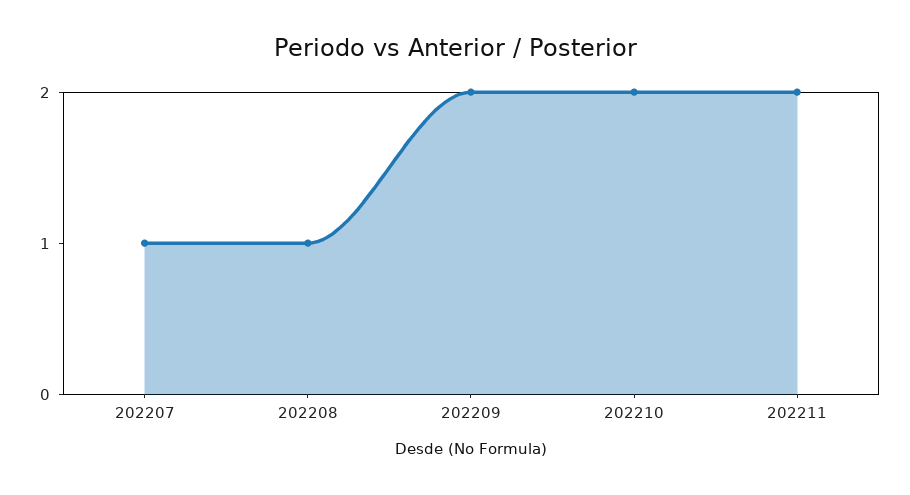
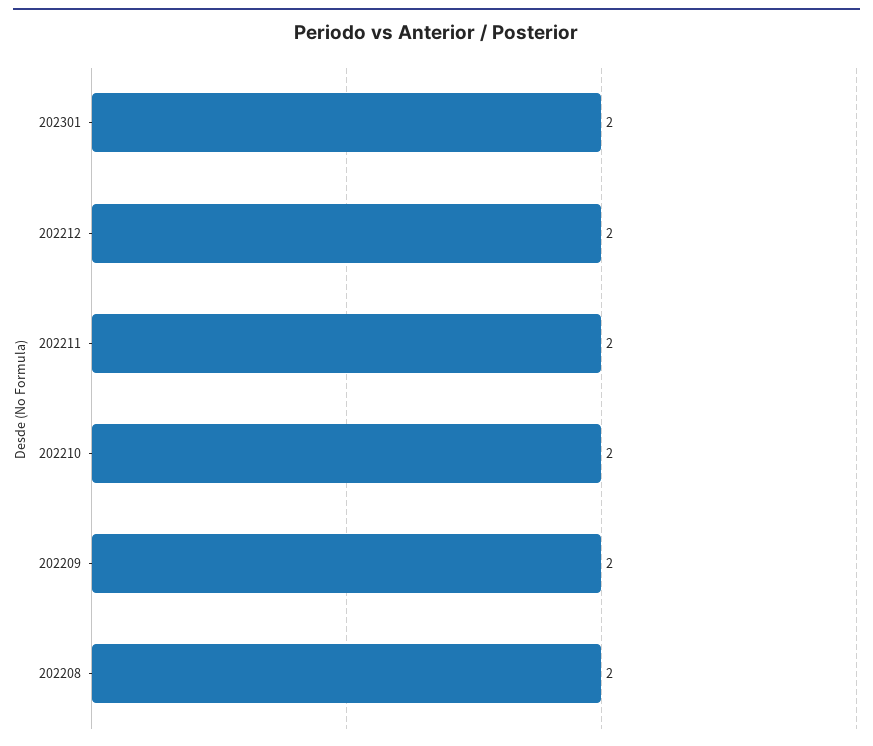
202207: 1 -> none
202208: 1 -> 2
202301: none -> 2
202212: none -> 2

